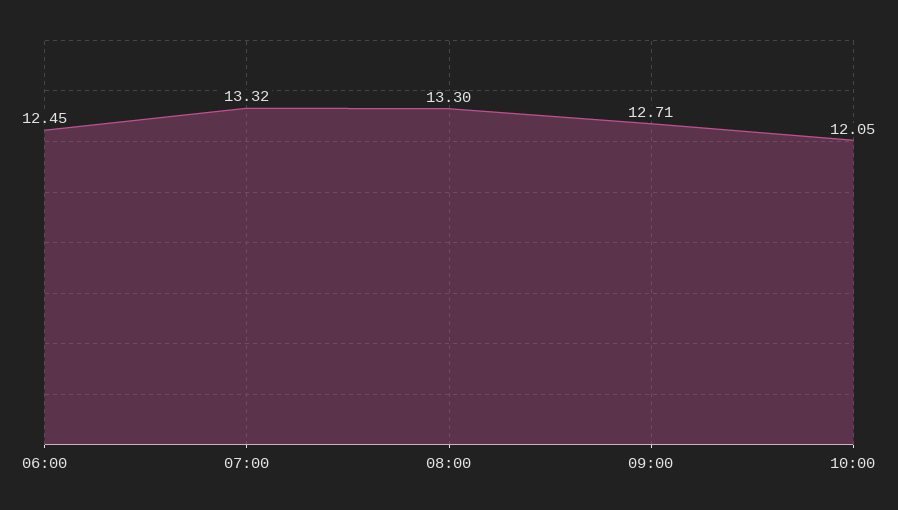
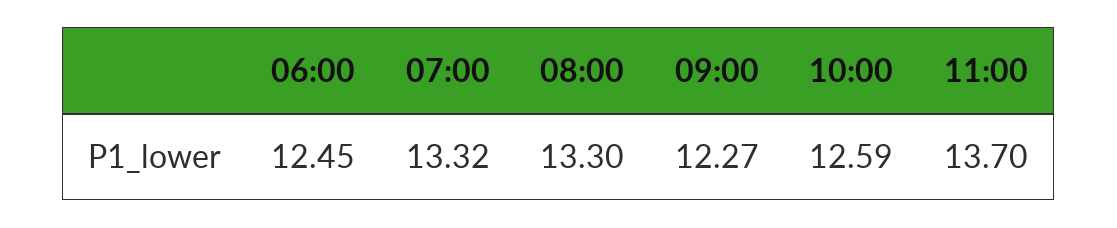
09:00: 12.71 -> 12.27
10:00: 12.05 -> 12.59
11:00: none -> 13.7

